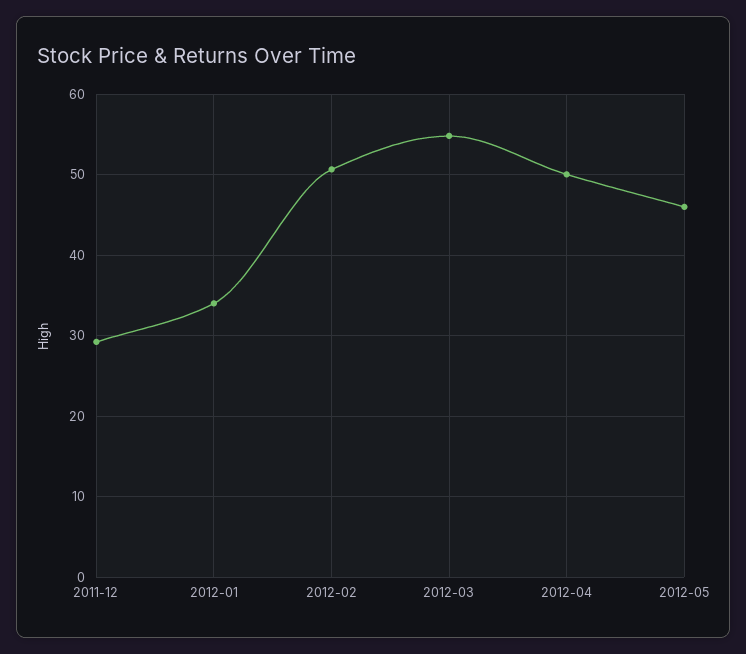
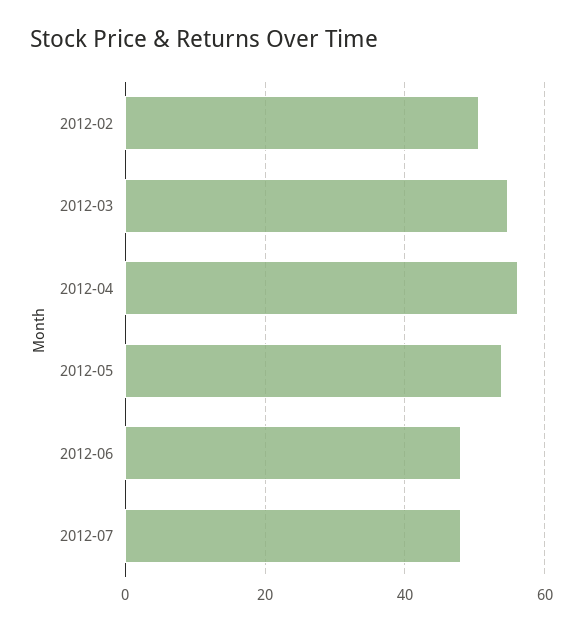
2011-12: 29 -> none
2012-01: 34 -> none
2012-04: 50 -> 56
2012-05: 46 -> 54
2012-06: none -> 48
2012-07: none -> 48

